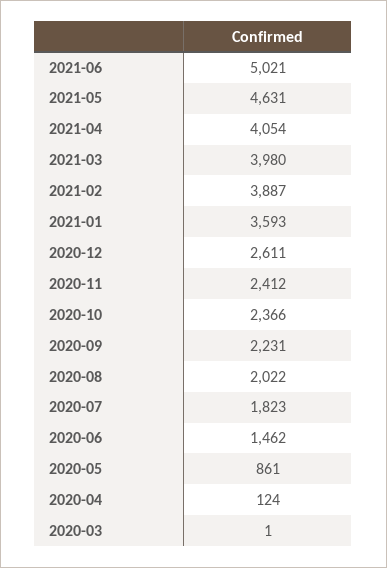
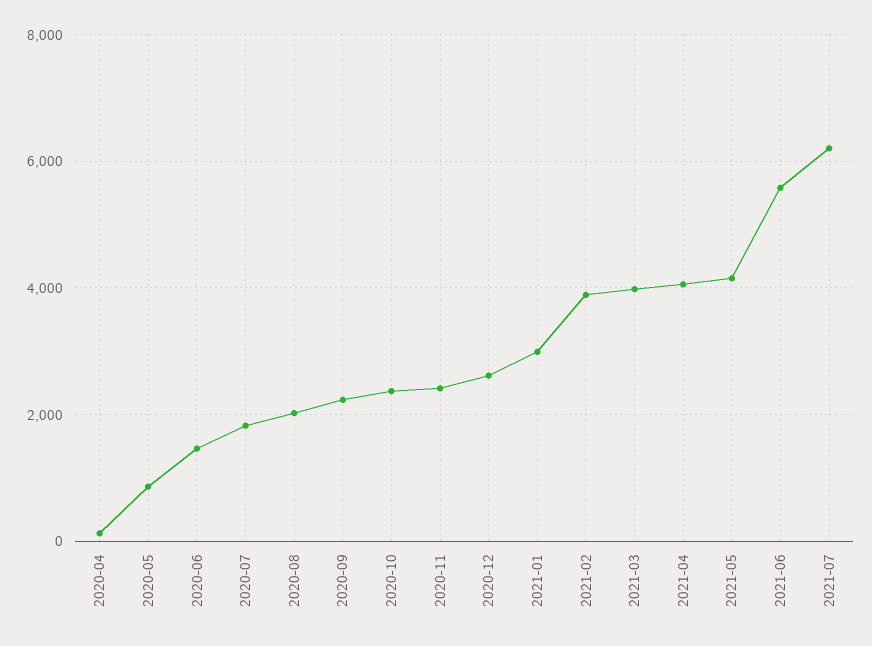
2021-06: 5021 -> 5600
2021-05: 4631 -> 4200
2021-01: 3593 -> 3000
2020-03: 1 -> none
2021-07: none -> 6200

